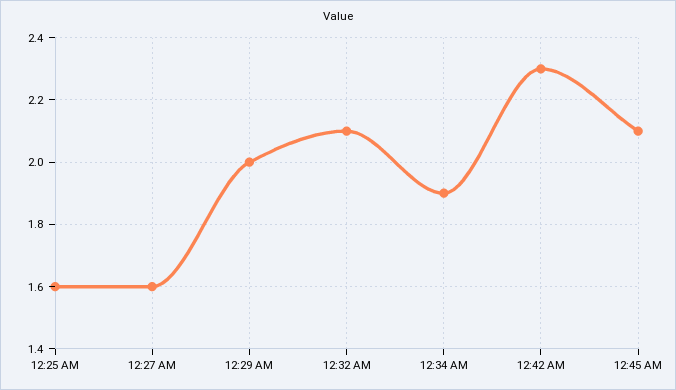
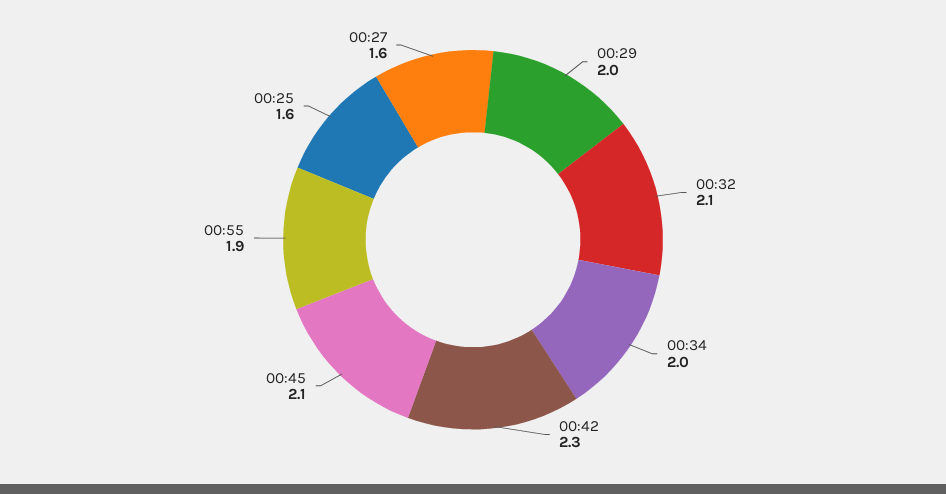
12:34 AM: 1.9 -> 2
00:55: none -> 1.9

